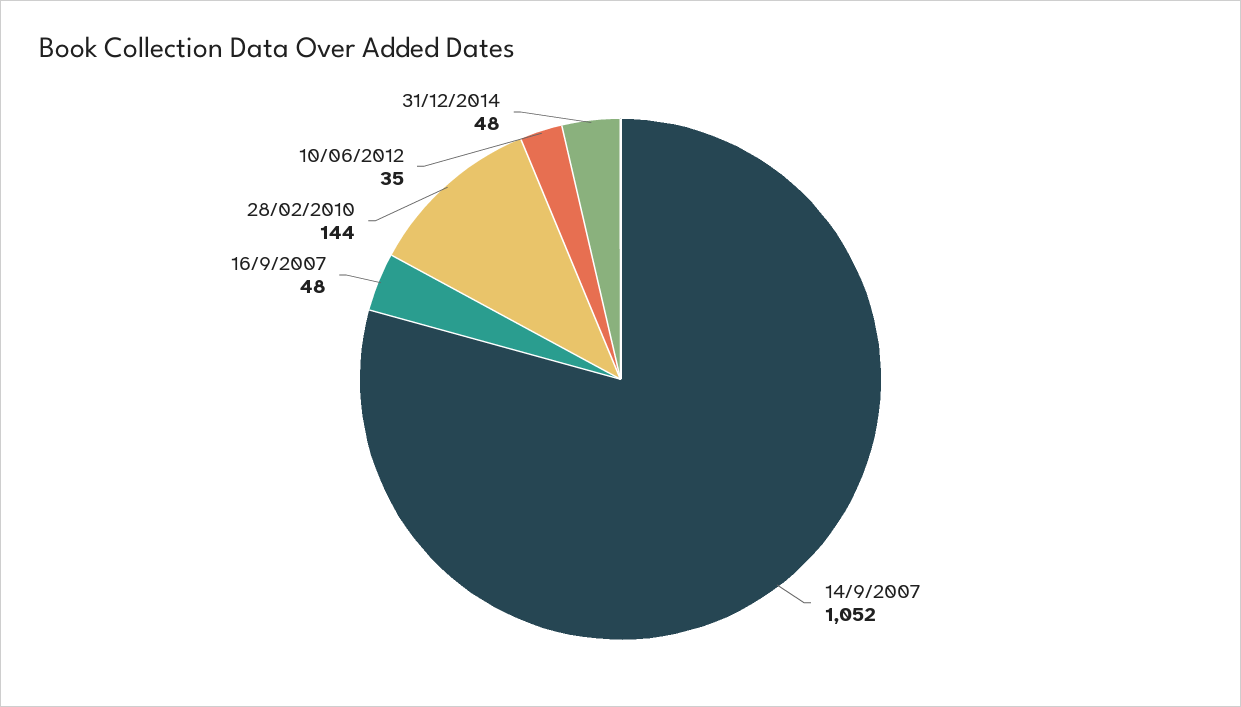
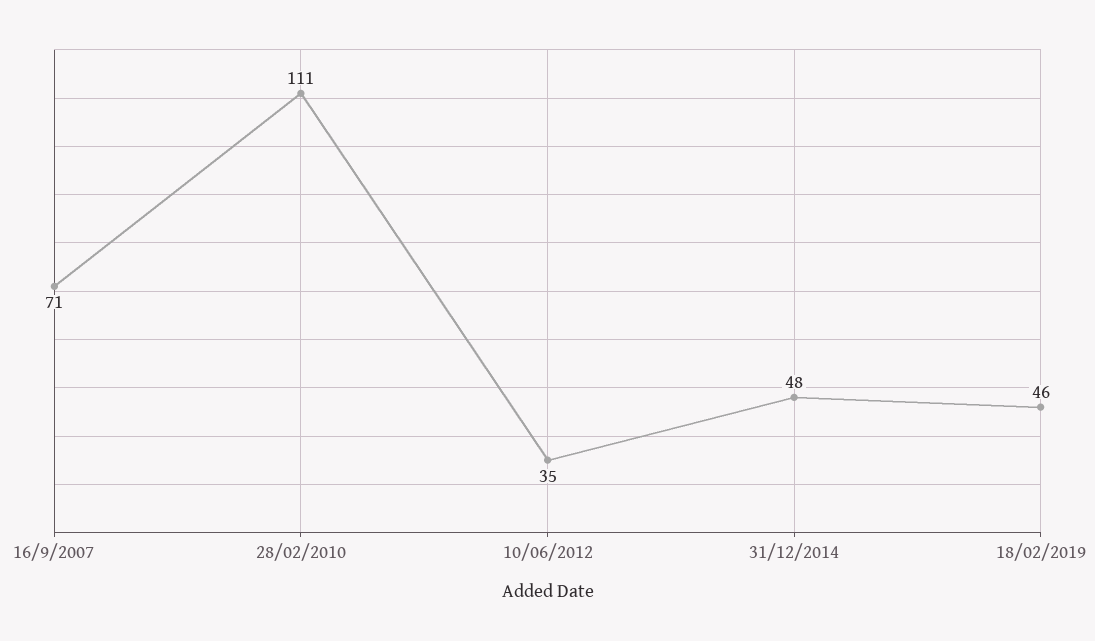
14/9/2007: 1052 -> none
16/9/2007: 48 -> 71
28/02/2010: 144 -> 111
18/02/2019: none -> 46

